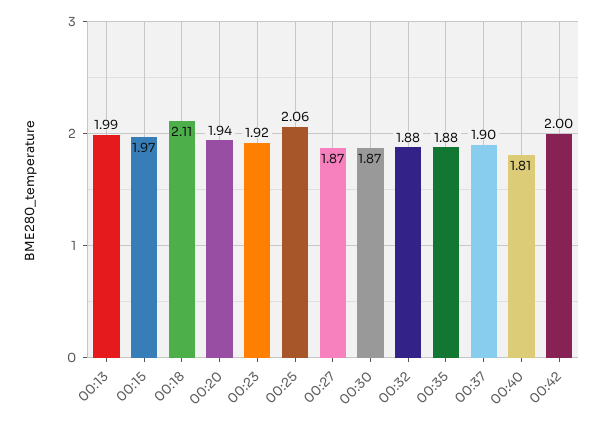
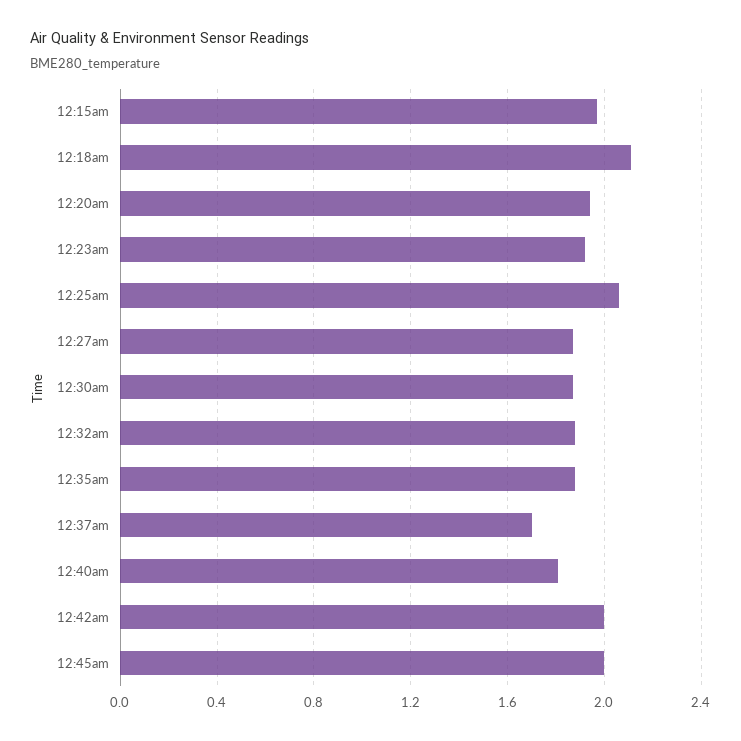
00:13: 1.99 -> none
00:37: 1.9 -> 1.7
12:45am: none -> 2

